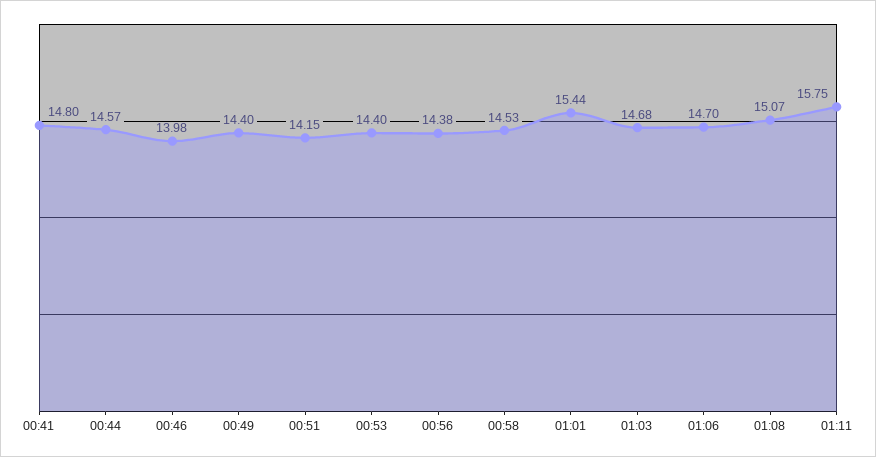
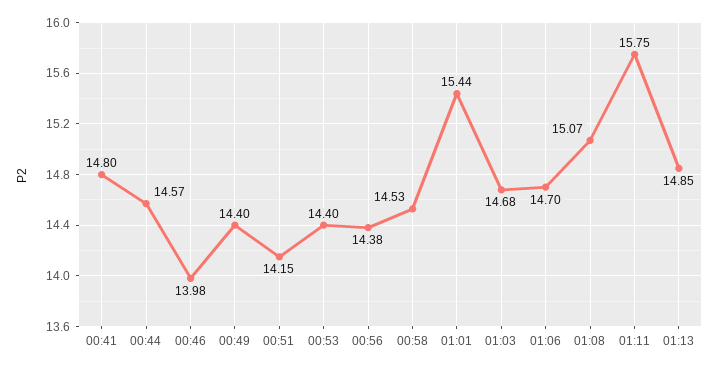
01:13: none -> 14.85

